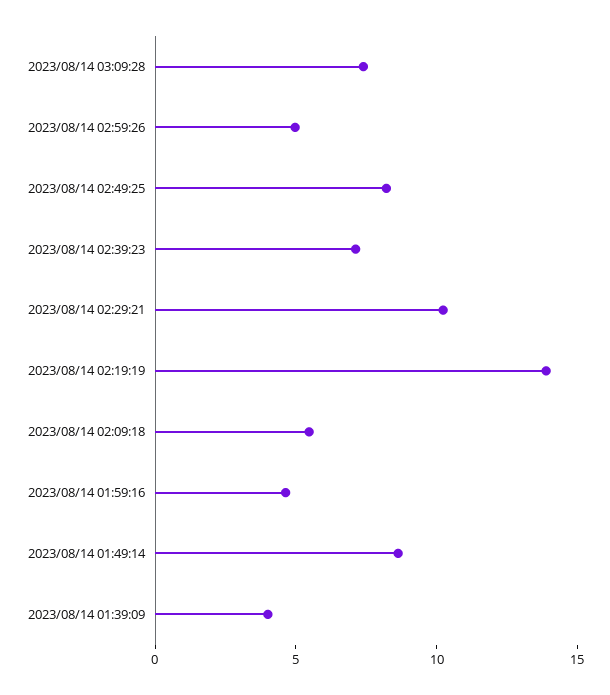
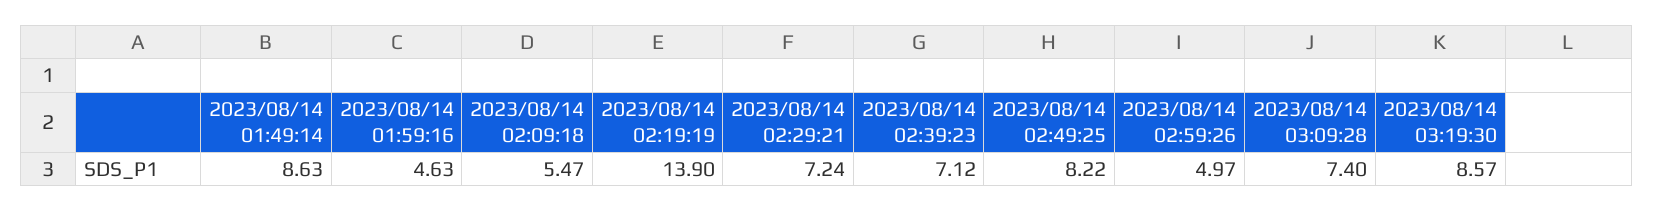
2023/08/14 02:29:21: 10 -> 7.24
2023/08/14 01:39:09: 4 -> none
2023/08/14 03:19:30: none -> 8.57

